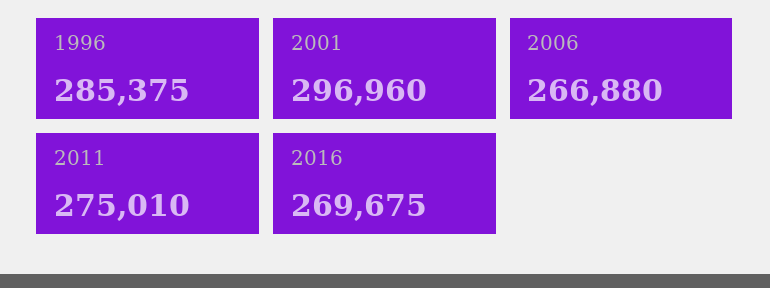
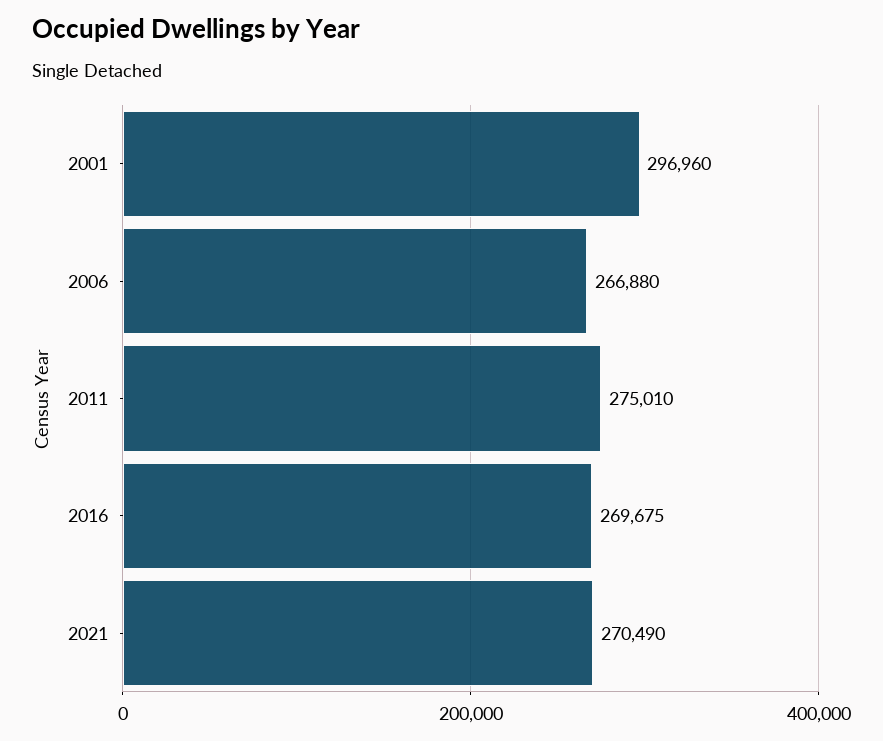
1996: 285375 -> none
2021: none -> 270490

